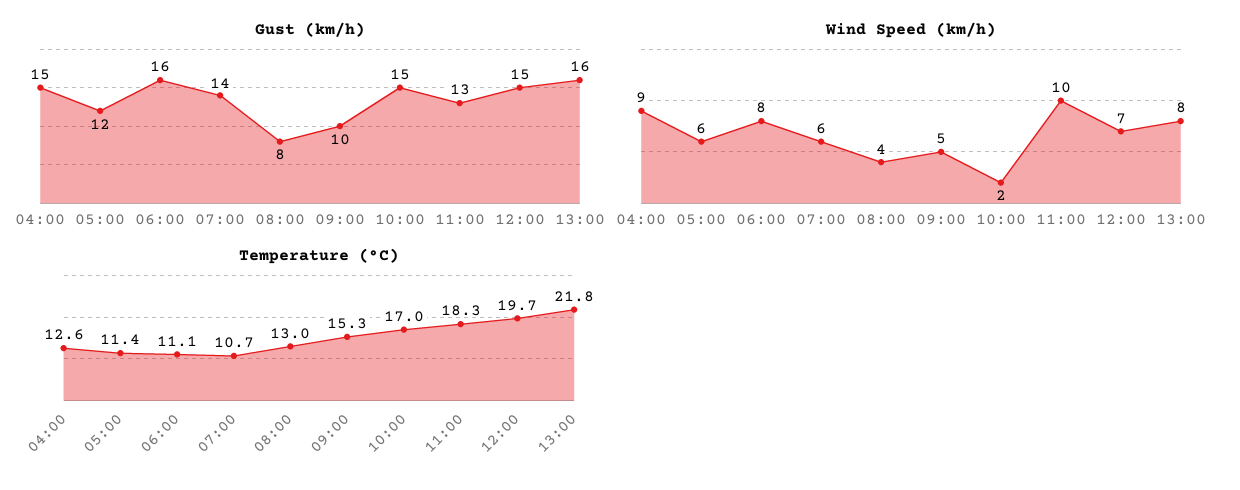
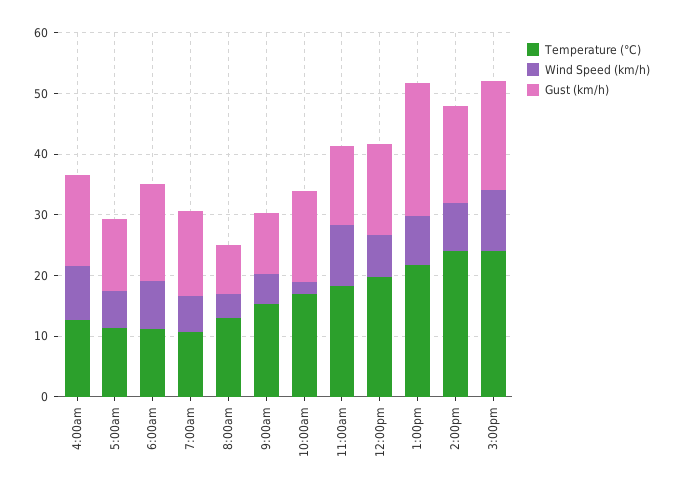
Gust (km/h), 13:00: 16 -> 22
Temperature (°C), 2:00pm: none -> 24
Wind Speed (km/h), 2:00pm: none -> 8
Gust (km/h), 2:00pm: none -> 16
Temperature (°C), 3:00pm: none -> 24
Wind Speed (km/h), 3:00pm: none -> 10
Gust (km/h), 3:00pm: none -> 18

